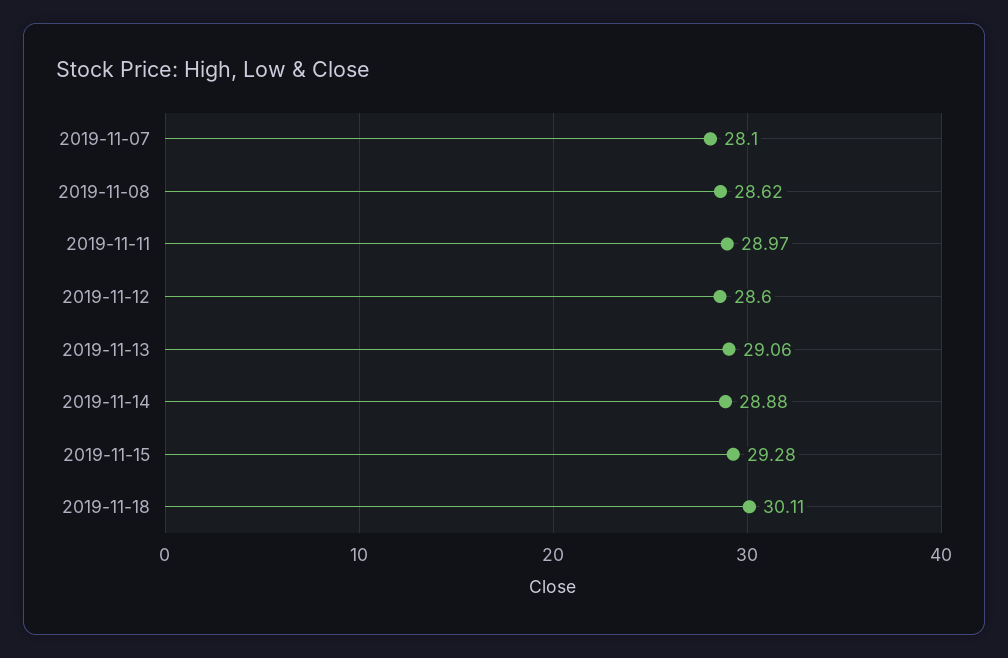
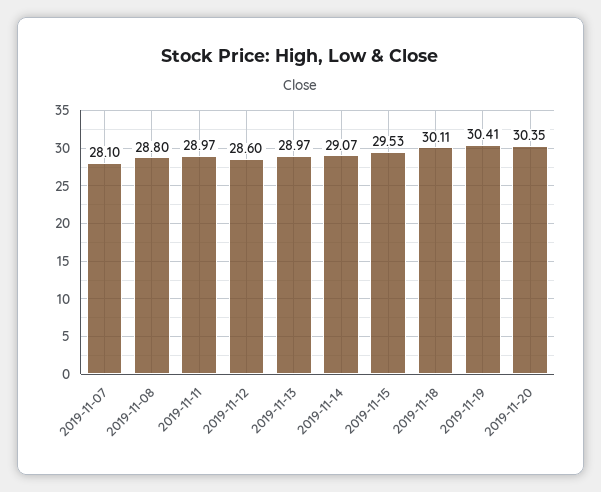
2019-11-08: 28.62 -> 28.8
2019-11-13: 29.06 -> 28.97
2019-11-14: 28.88 -> 29.07
2019-11-15: 29.28 -> 29.53
2019-11-19: none -> 30.41
2019-11-20: none -> 30.35

